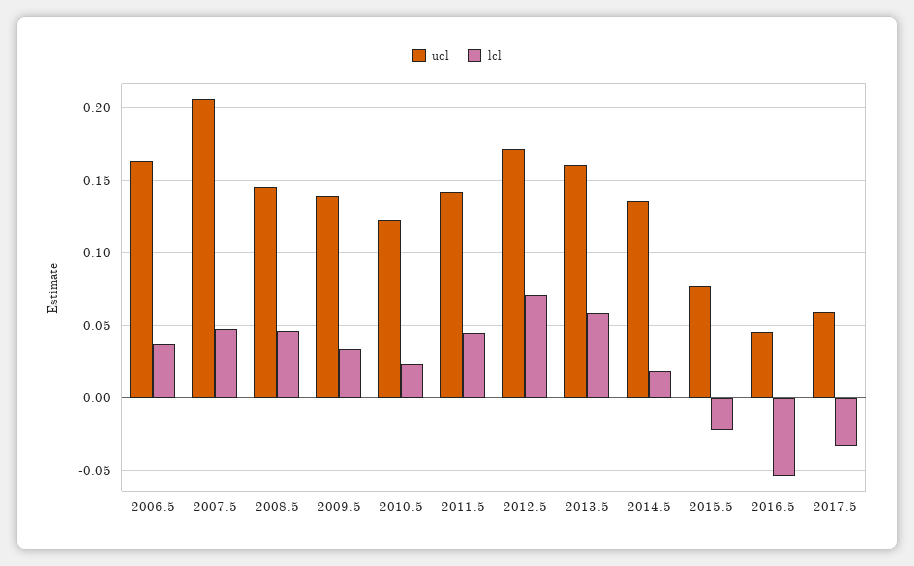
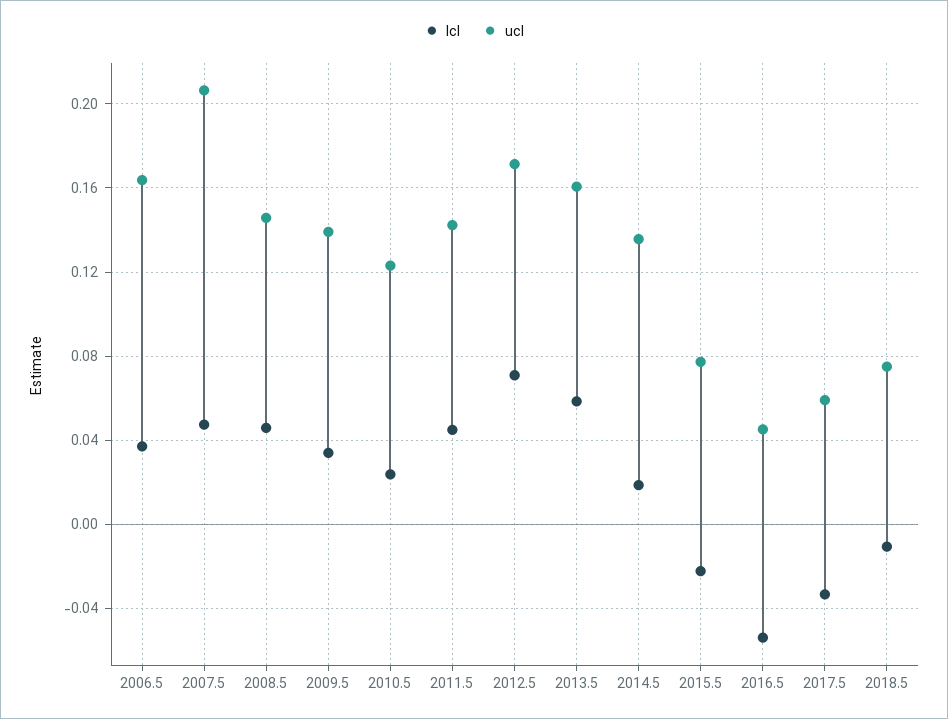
lcl, 2018.5: none -> -0.01
ucl, 2018.5: none -> 0.075

